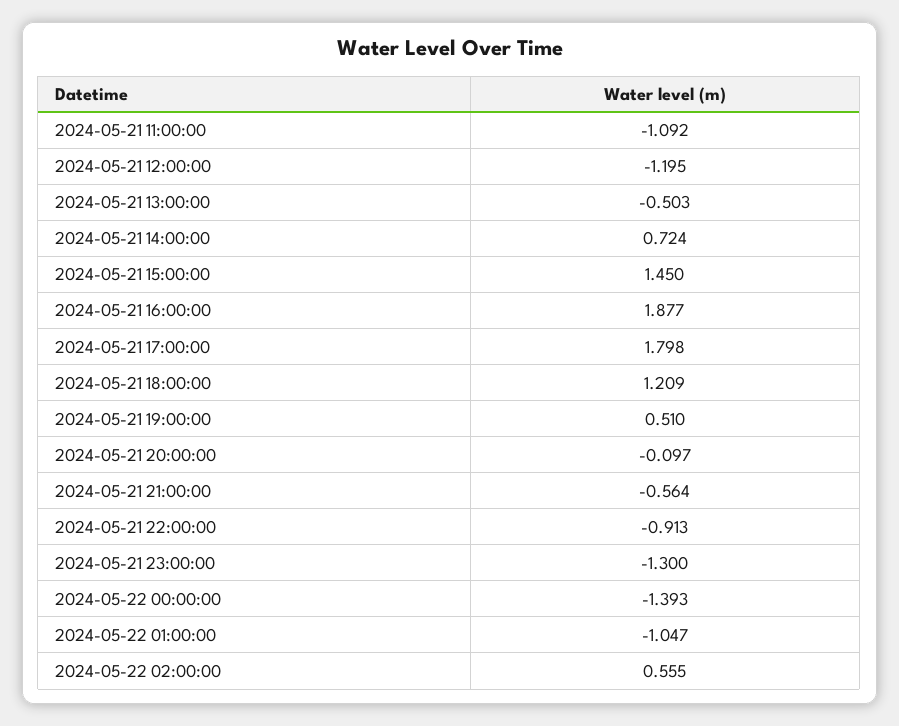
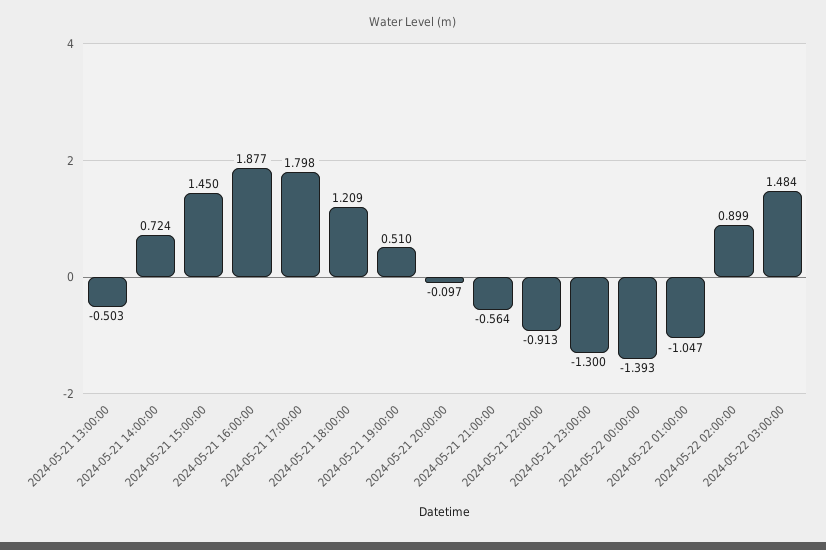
2024-05-21 11:00:00: -1.092 -> none
2024-05-21 12:00:00: -1.195 -> none
2024-05-22 02:00:00: 0.555 -> 0.899
2024-05-22 03:00:00: none -> 1.484

